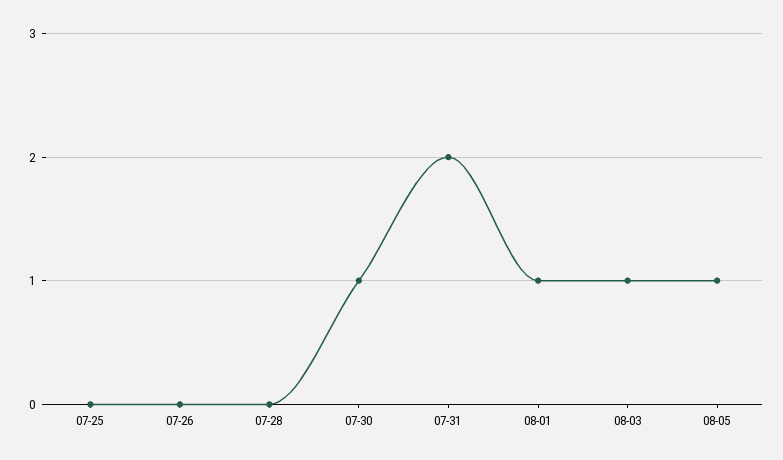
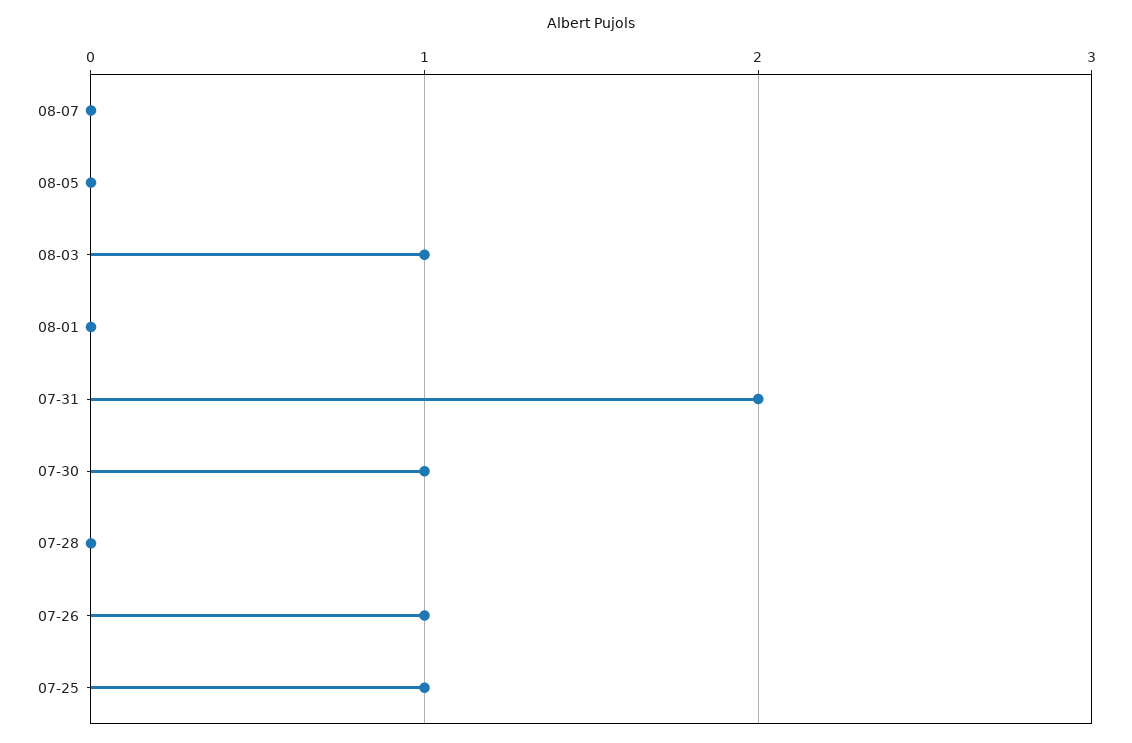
07-25: 0 -> 1
07-26: 0 -> 1
08-01: 1 -> 0
08-05: 1 -> 0
08-07: none -> 0

